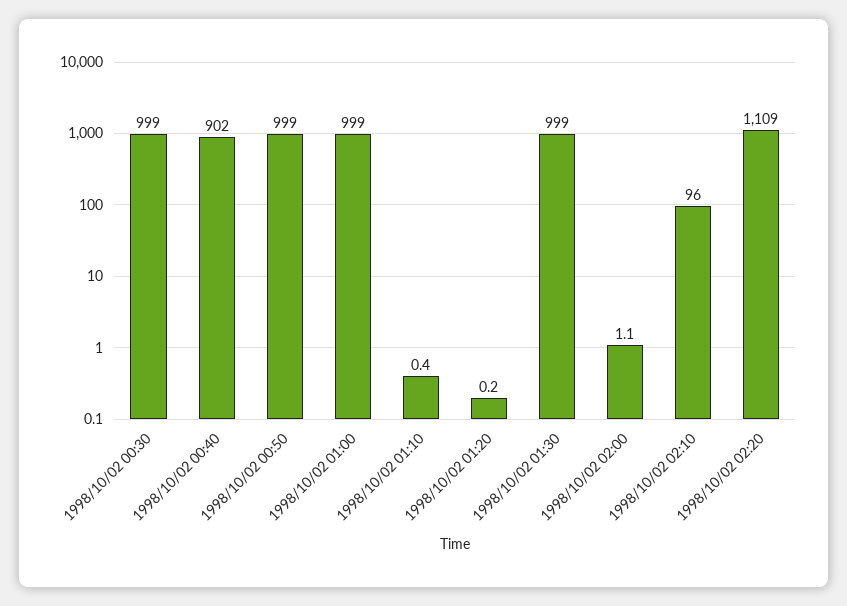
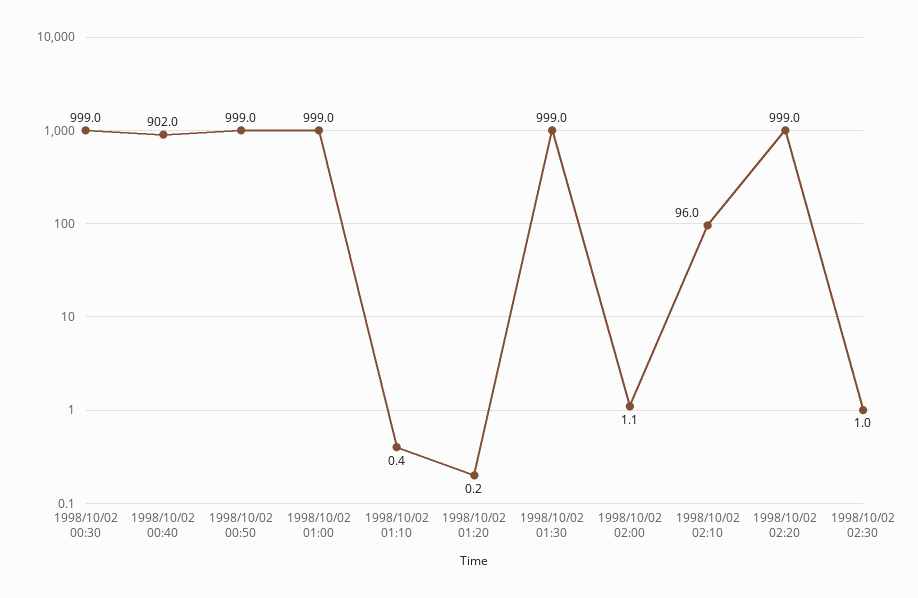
1998/10/02 02:20: 1109 -> 999
1998/10/02 02:30: none -> 1

